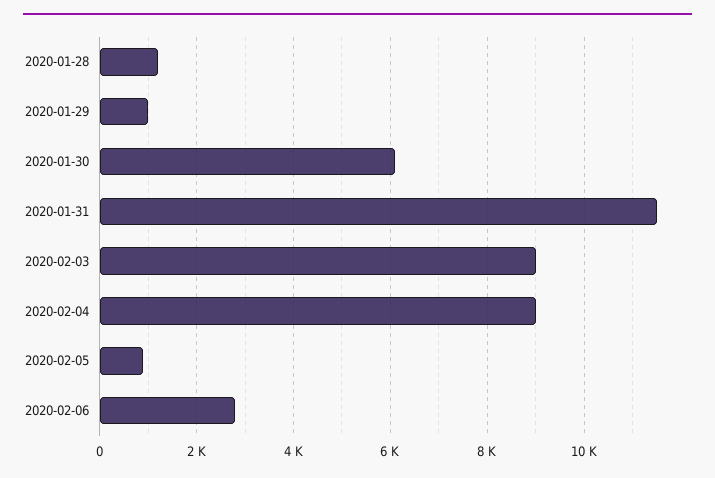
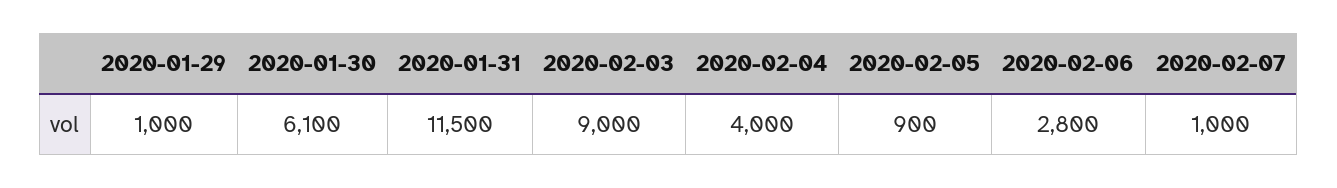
2020-01-28: 1200 -> none
2020-02-04: 9000 -> 4000
2020-02-07: none -> 1000

